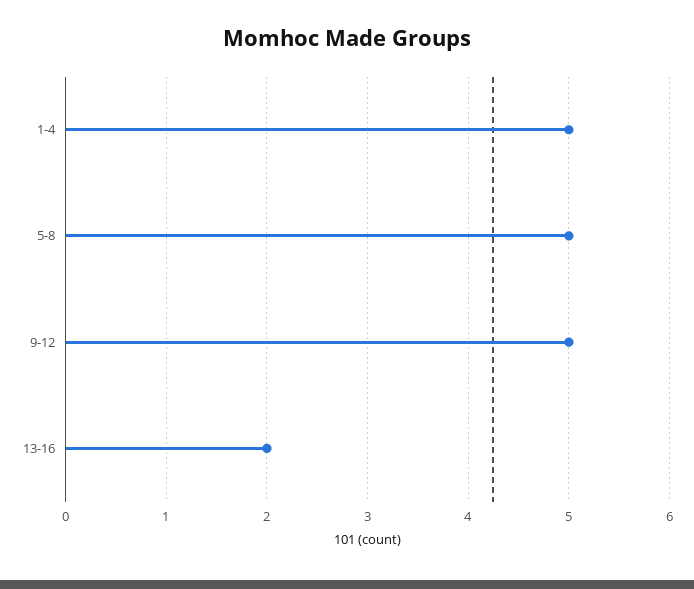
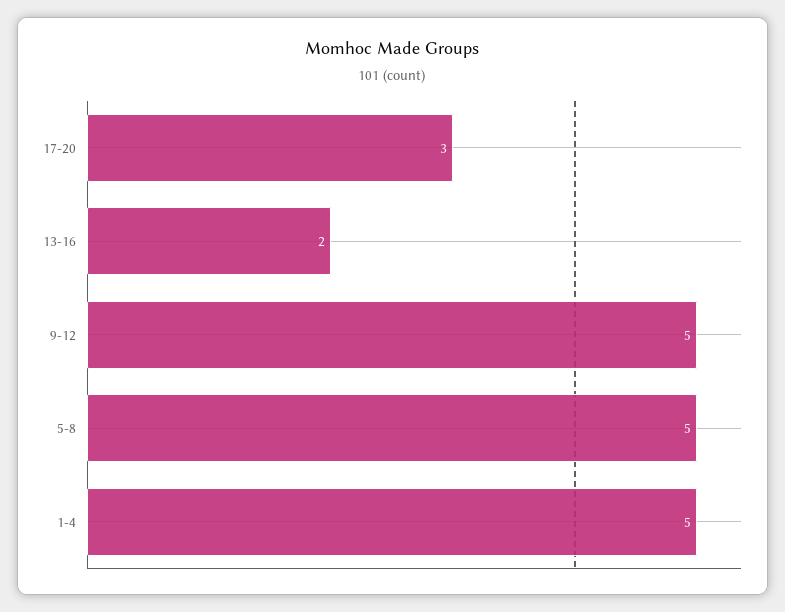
17-20: none -> 3

